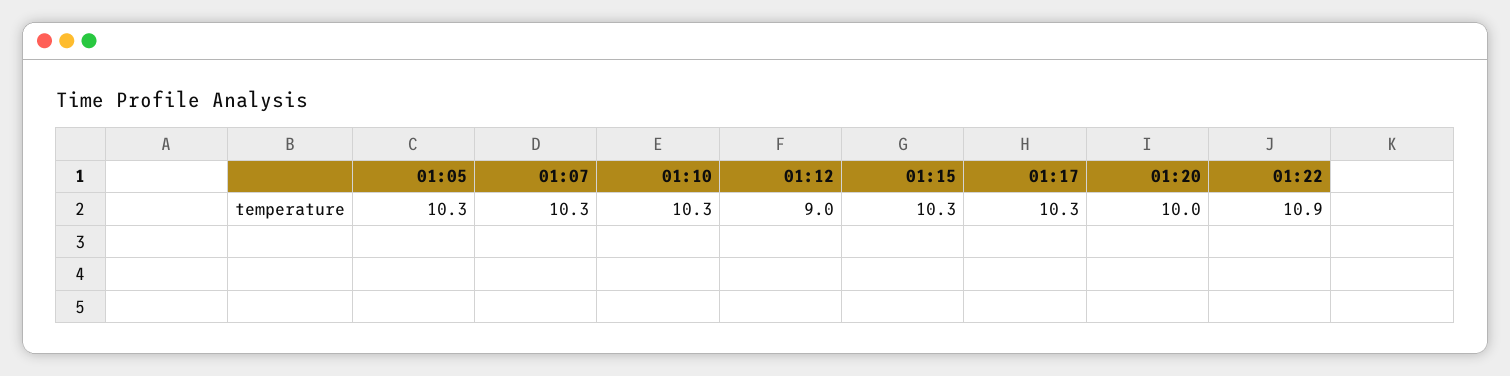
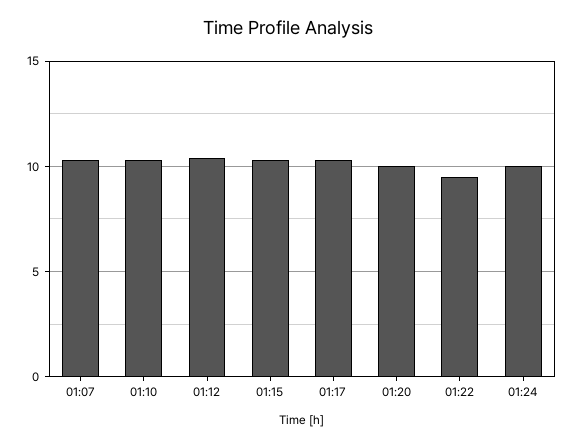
01:05: 10.3 -> none
01:12: 9 -> 10.5
01:22: 10.9 -> 9.5
01:24: none -> 10

